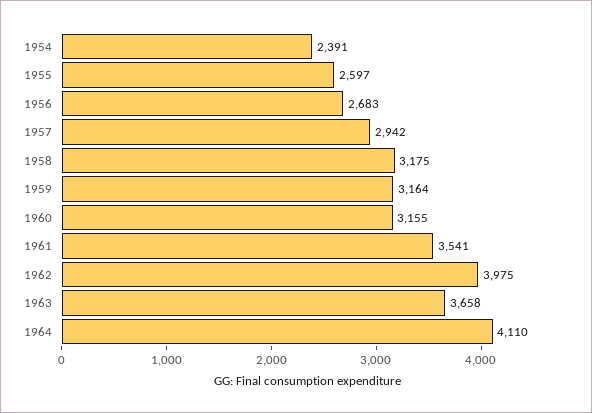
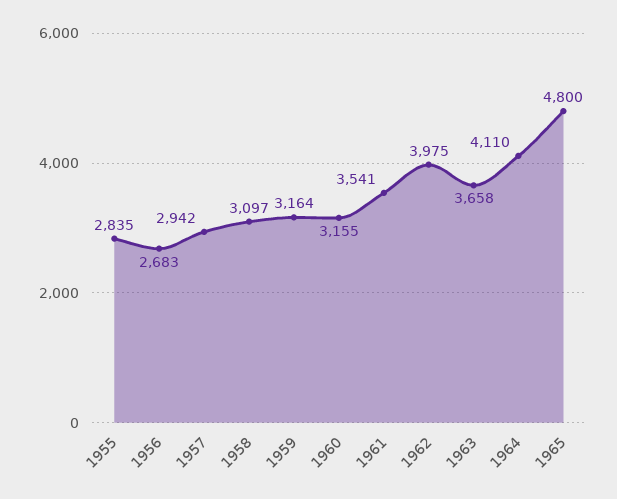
1954: 2391 -> none
1955: 2597 -> 2835
1958: 3175 -> 3097
1965: none -> 4800

